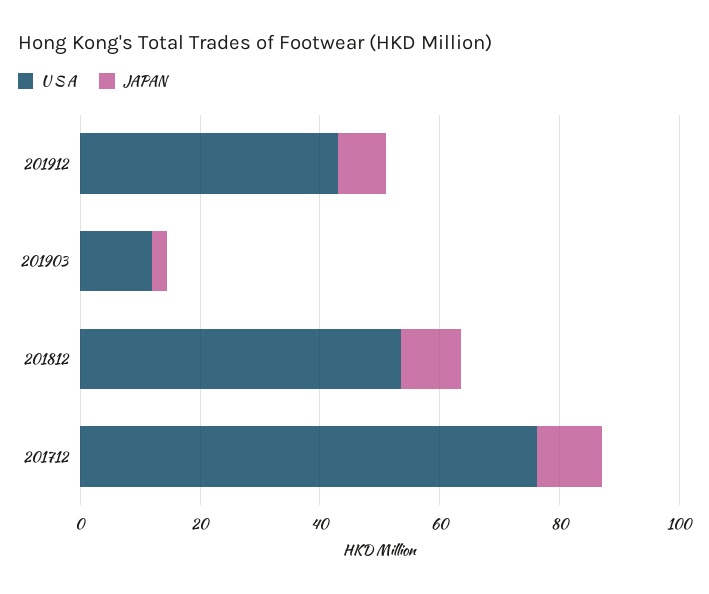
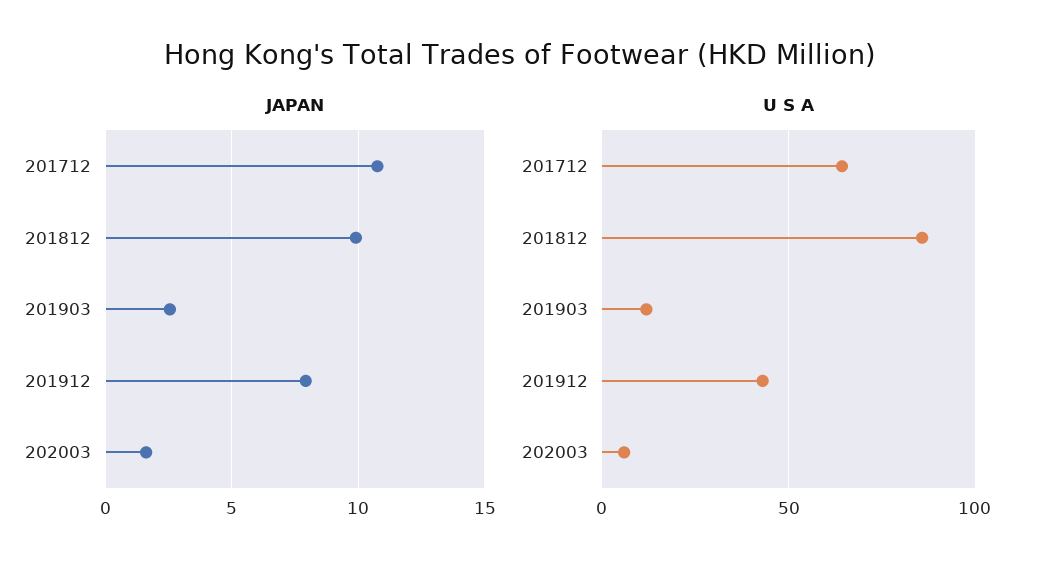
U S A, 201812: 55 -> 85
U S A, 201712: 75 -> 65
JAPAN, 202003: none -> 1.5
U S A, 202003: none -> 5

